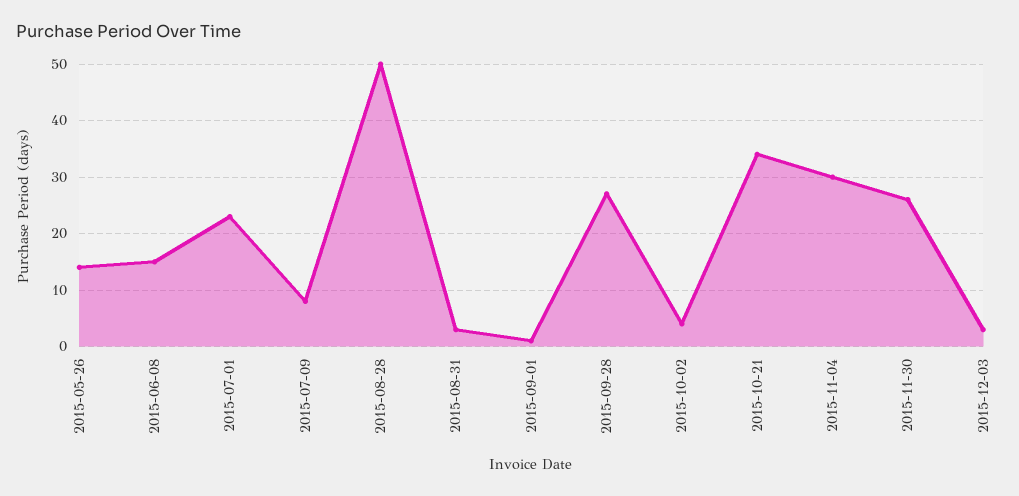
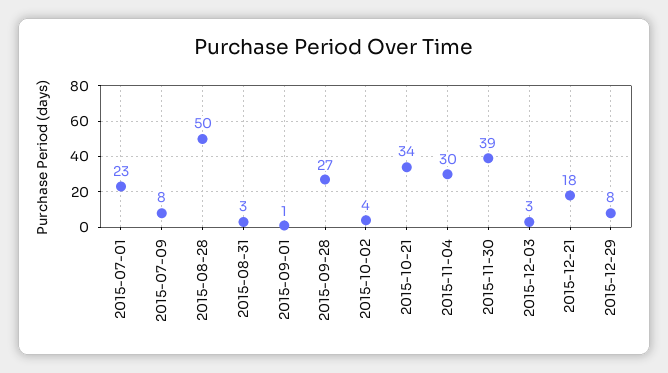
2015-05-26: 15 -> none
2015-06-08: 15 -> none
2015-11-30: 25 -> 39
2015-12-21: none -> 18
2015-12-29: none -> 8

